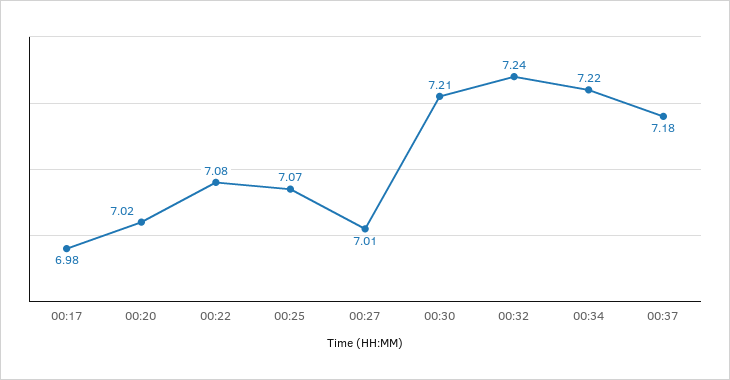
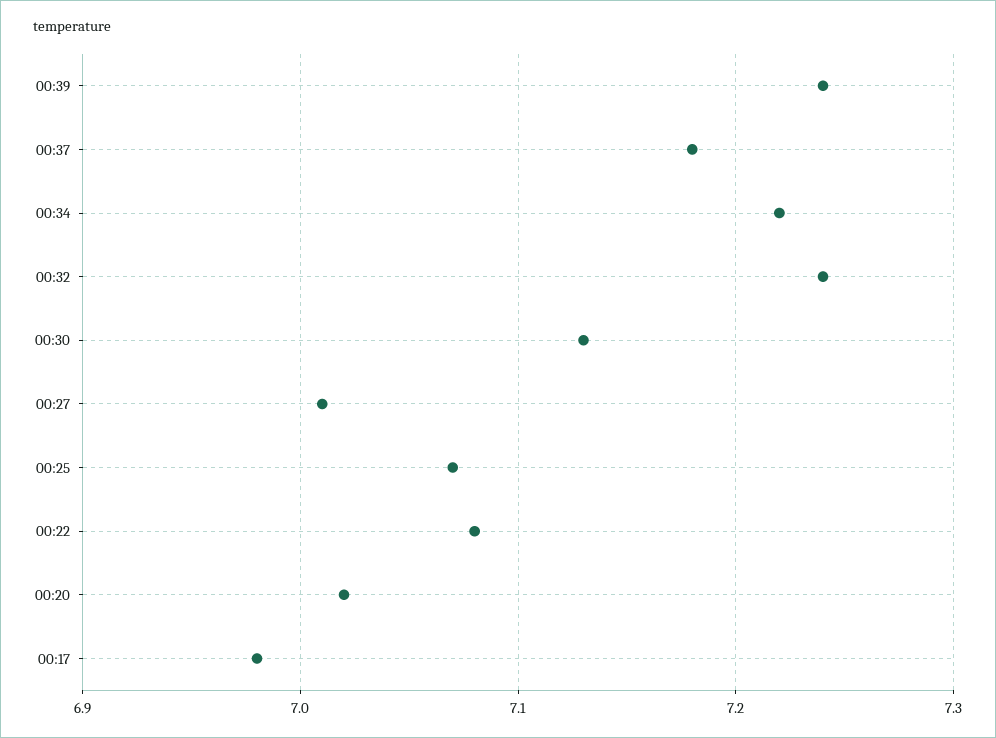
00:30: 7.21 -> 7.13
00:39: none -> 7.24

